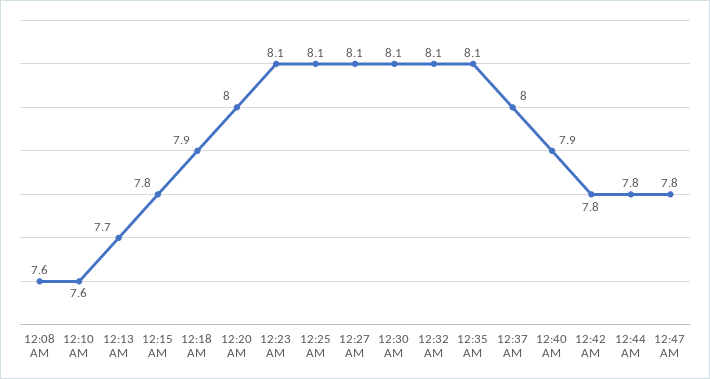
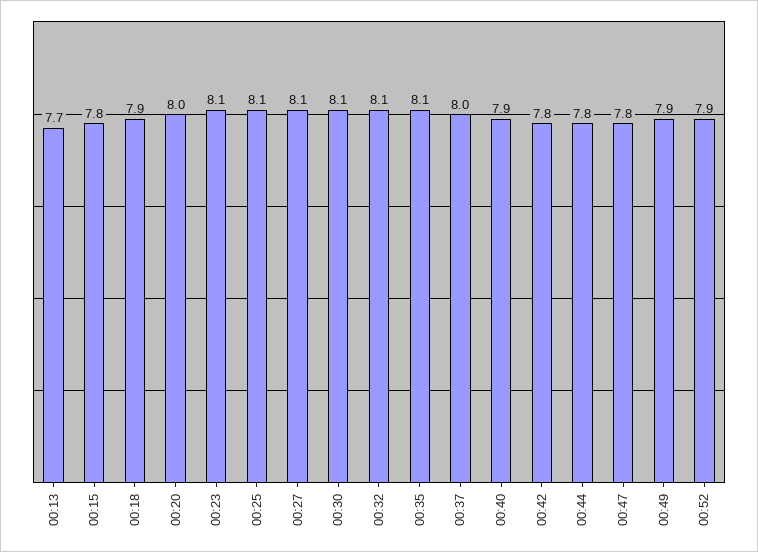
12:08 AM: 7.6 -> none
12:10 AM: 7.6 -> none
00:49: none -> 7.9
00:52: none -> 7.9

